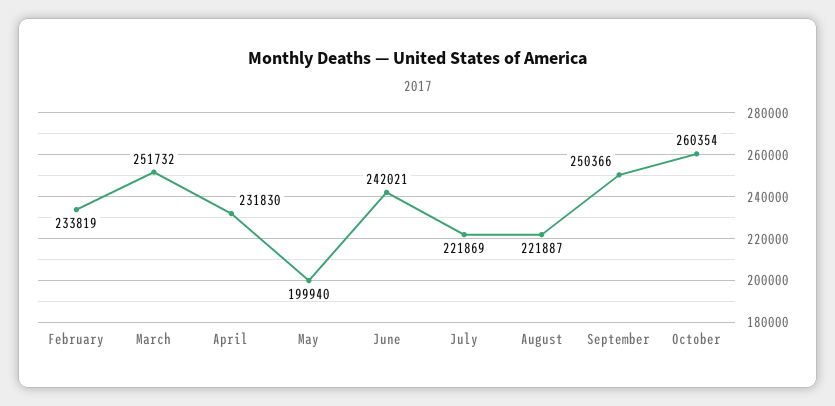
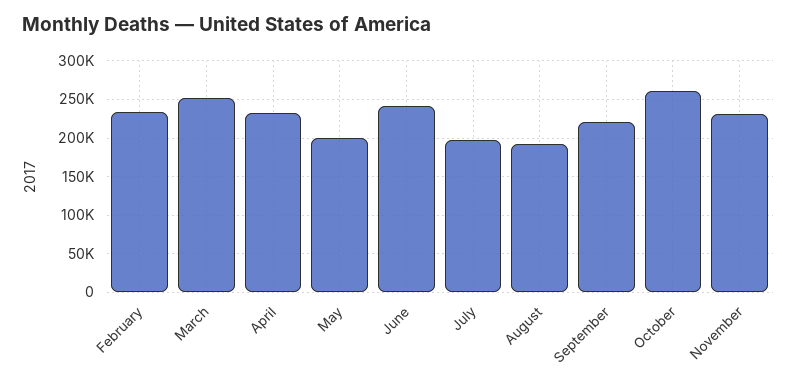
July: 221869 -> 200000
August: 221887 -> 190000
September: 250366 -> 220000
November: none -> 230000

